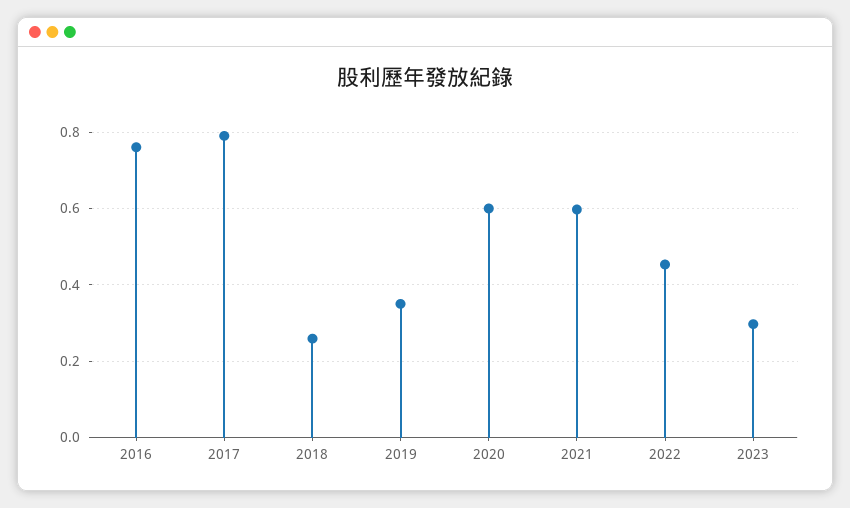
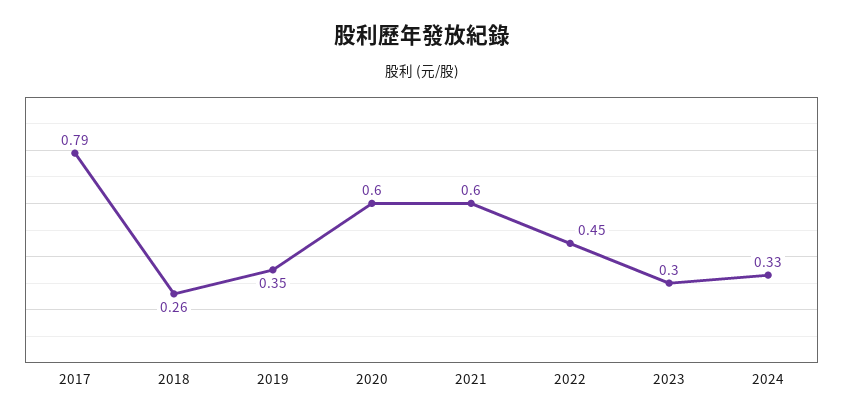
2016: 0.76 -> none
2024: none -> 0.33

